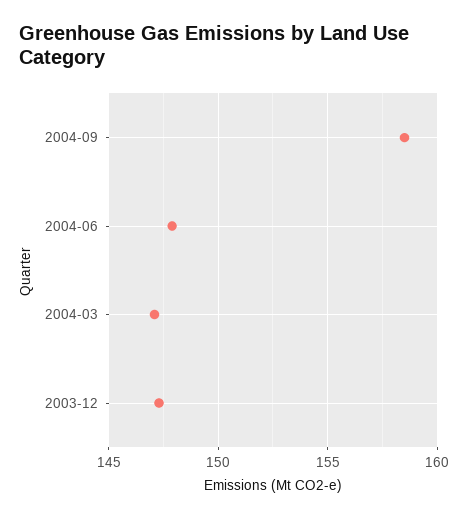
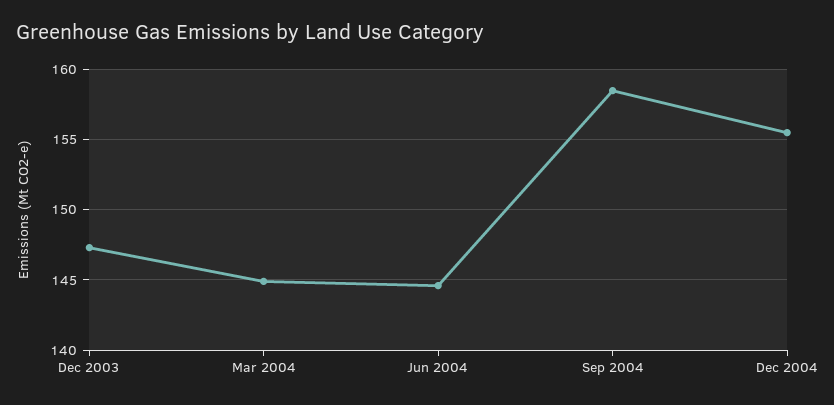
2004-06: 148 -> 144.5
2004-03: 147 -> 145
Dec 2004: none -> 155.5

